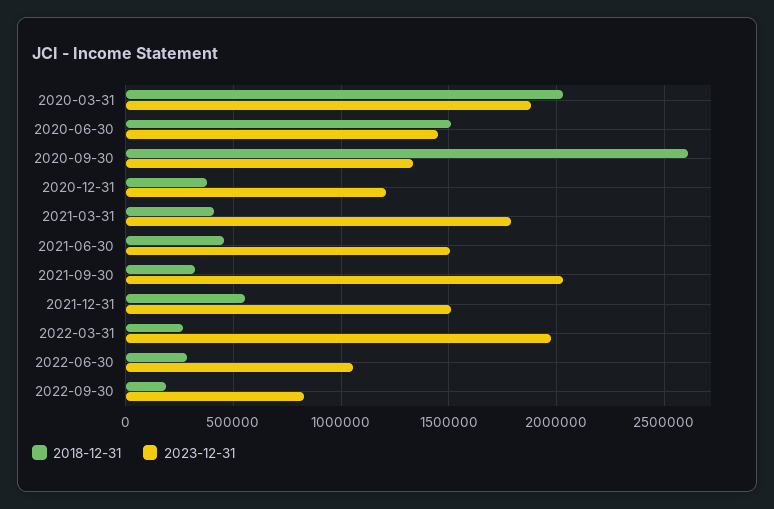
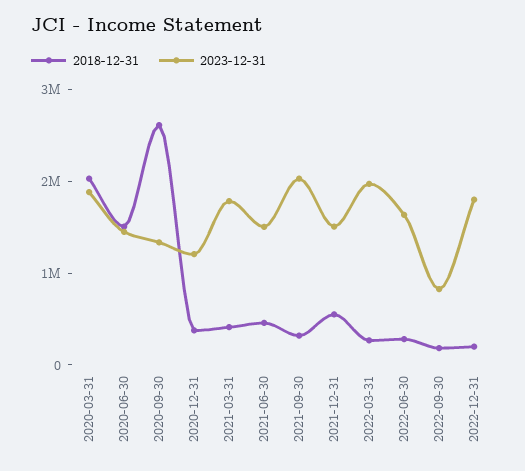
2023-12-31, 2022-06-30: 1050000 -> 1600000
2018-12-31, 2022-12-31: none -> 200000
2023-12-31, 2022-12-31: none -> 1800000

